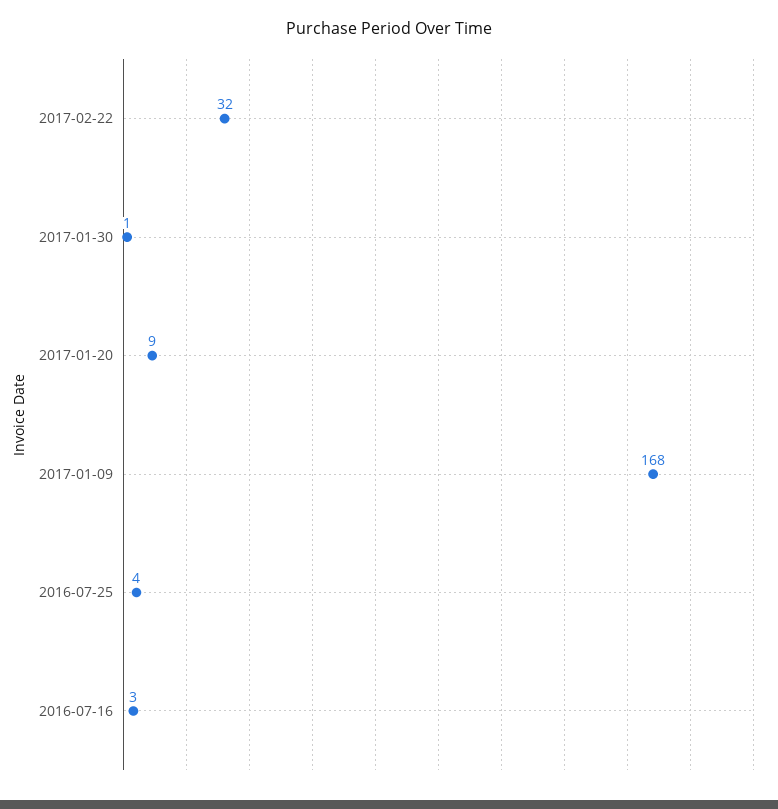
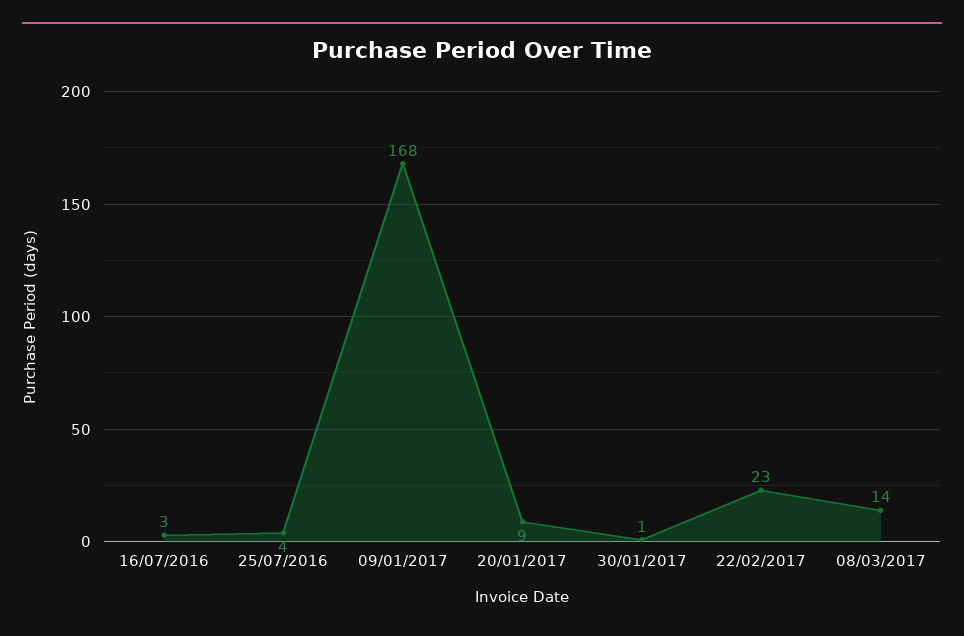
2017-02-22: 32 -> 23
08/03/2017: none -> 14

